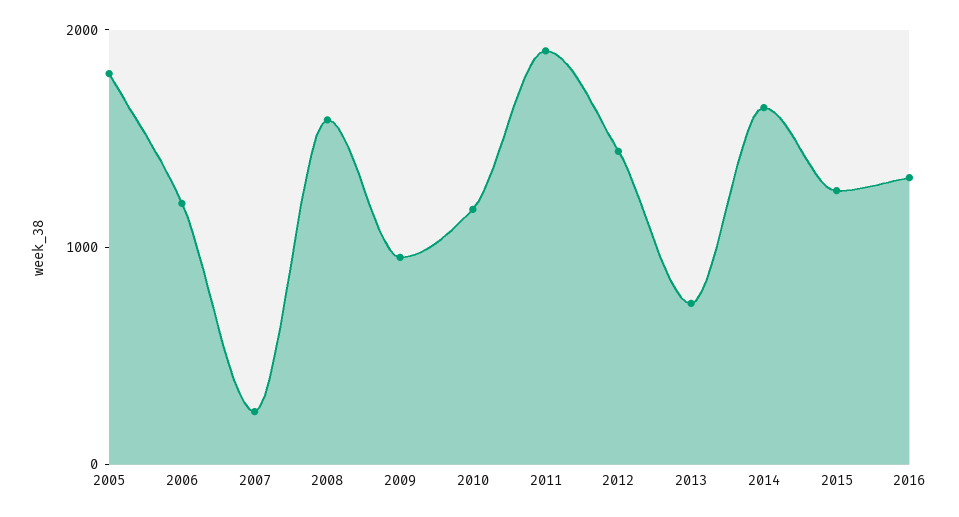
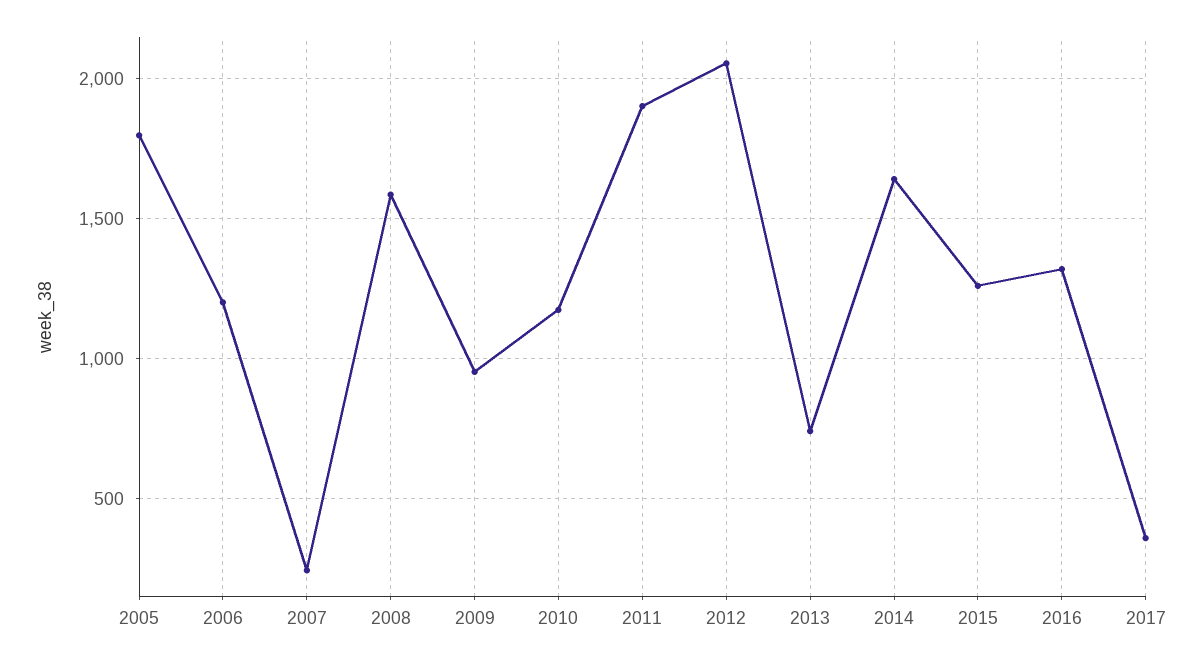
2012: 1400 -> 2050
2017: none -> 350

